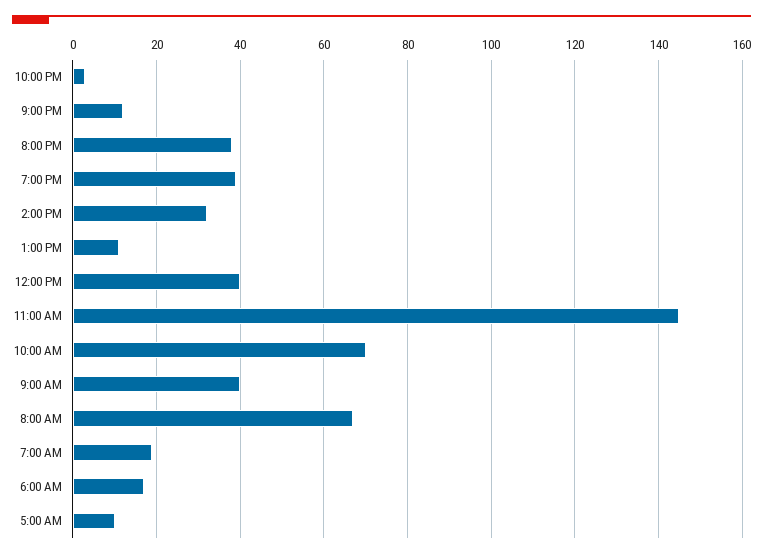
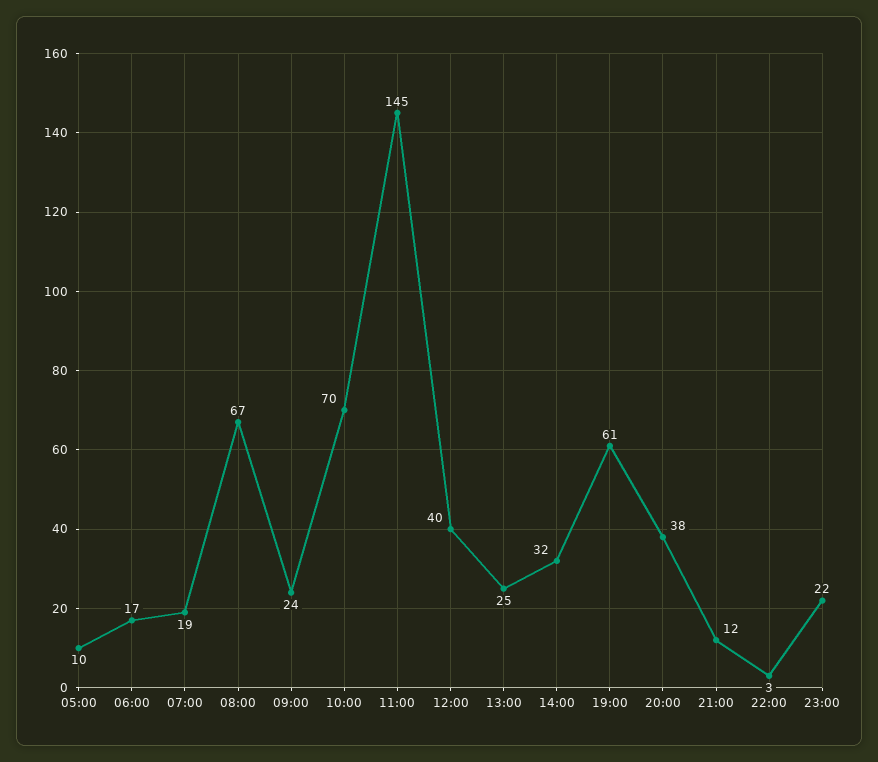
7:00 PM: 40 -> 61
1:00 PM: 10 -> 25
9:00 AM: 40 -> 24
23:00: none -> 22

